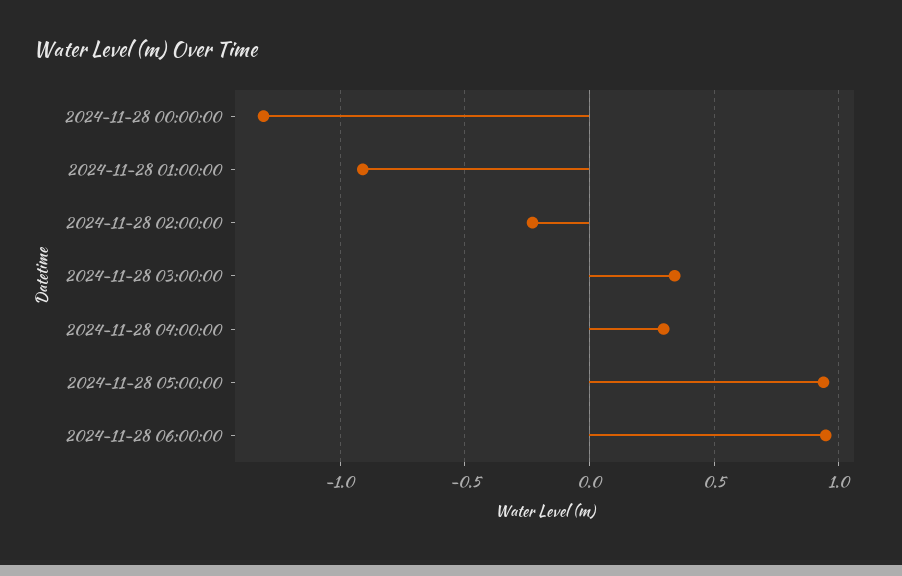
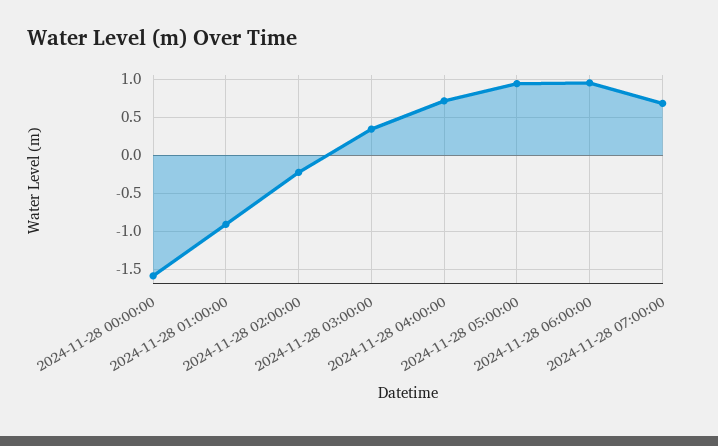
2024-11-28 00:00:00: -1.3 -> -1.6
2024-11-28 04:00:00: 0.3 -> 0.7
2024-11-28 07:00:00: none -> 0.7

